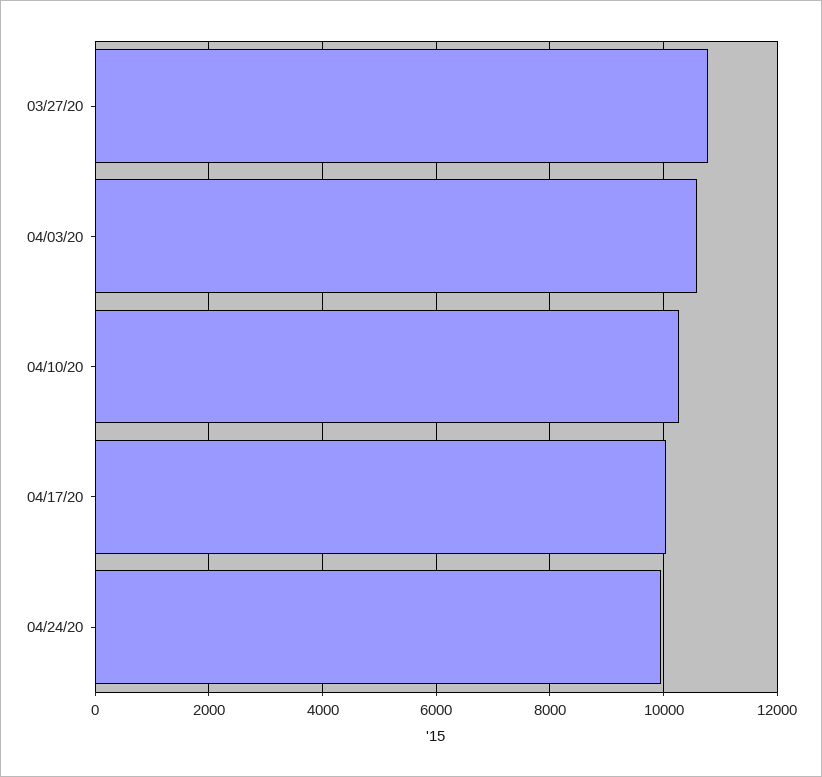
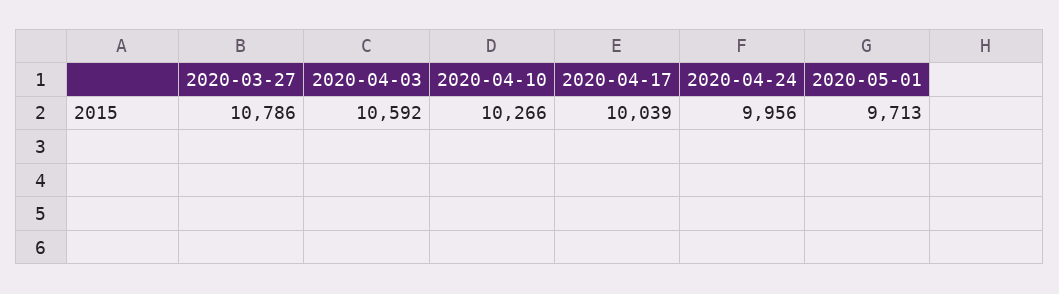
2020-05-01: none -> 9713

